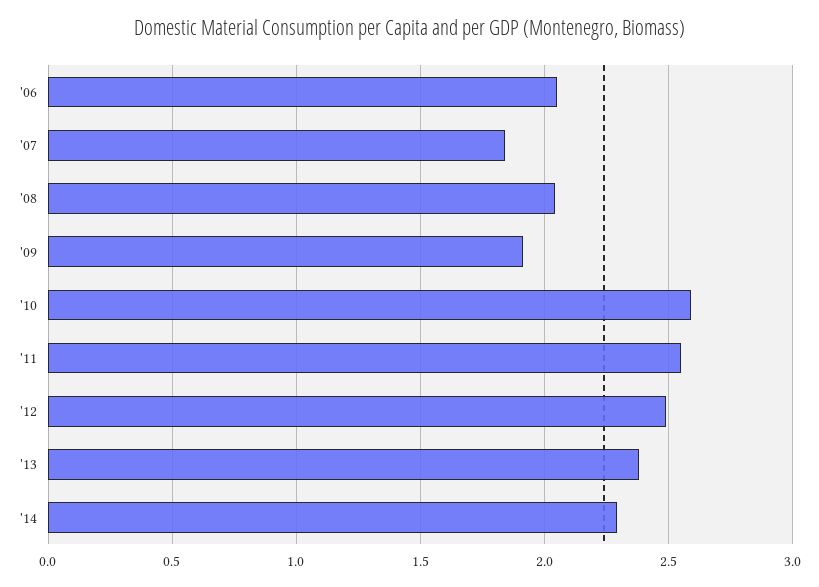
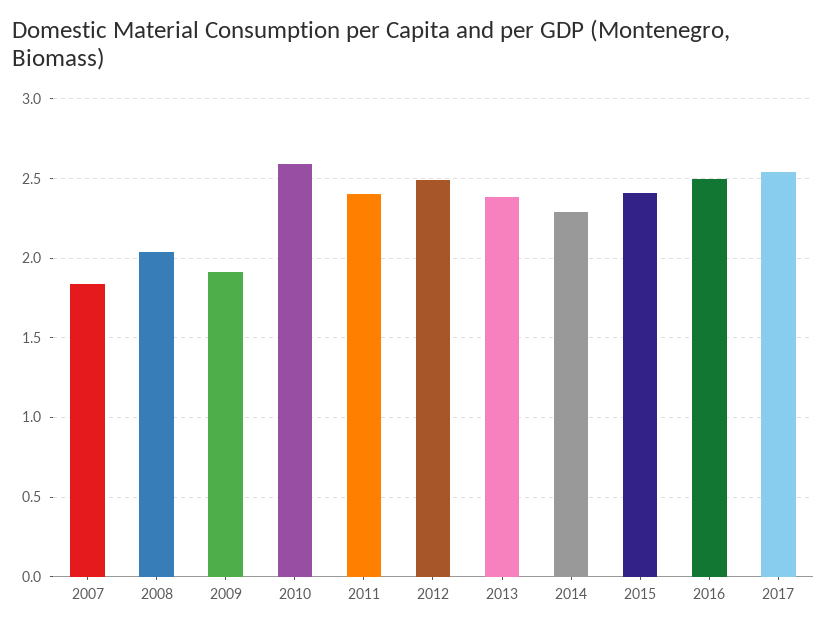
'06: 2.05 -> none
'11: 2.55 -> 2.4
2015: none -> 2.4
2016: none -> 2.5
2017: none -> 2.55

